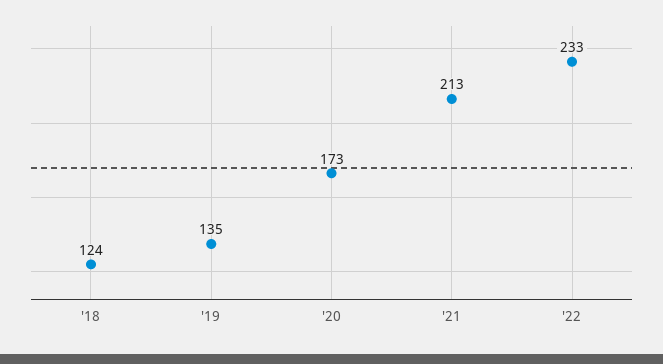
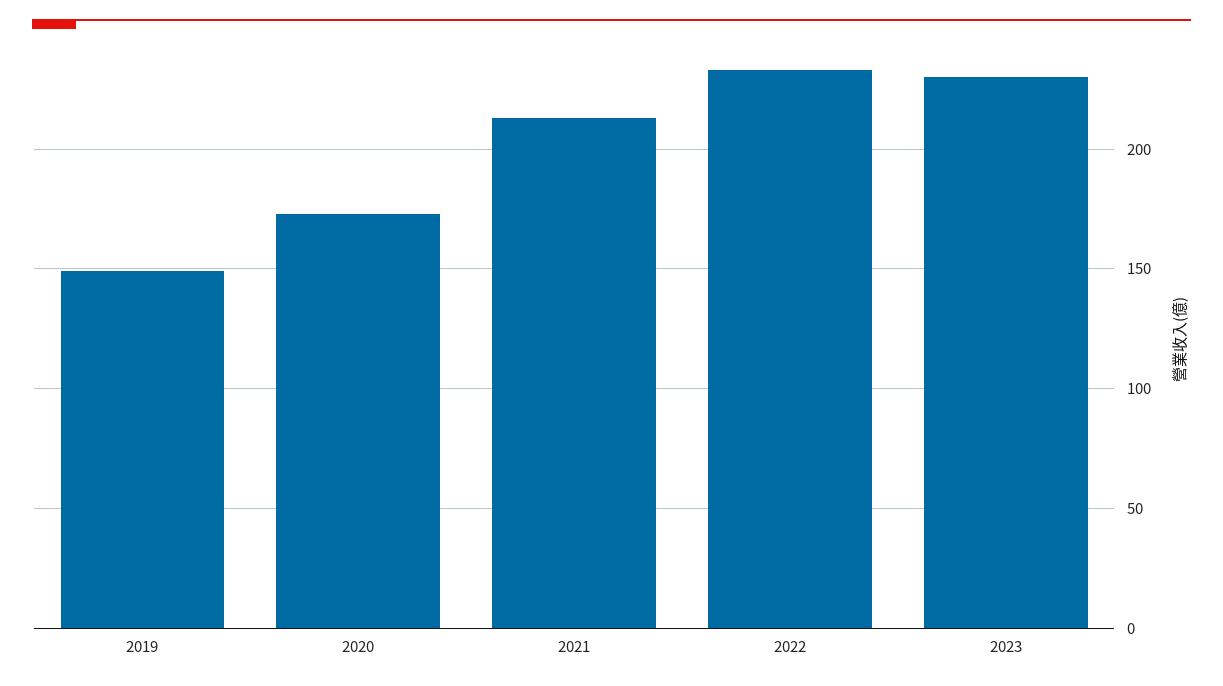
'18: 124 -> none
'19: 135 -> 150
2023: none -> 230

